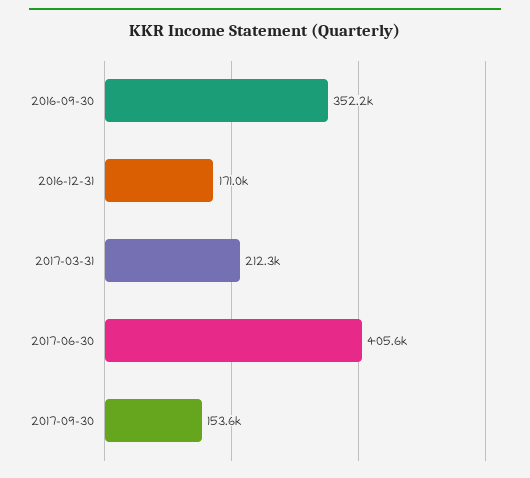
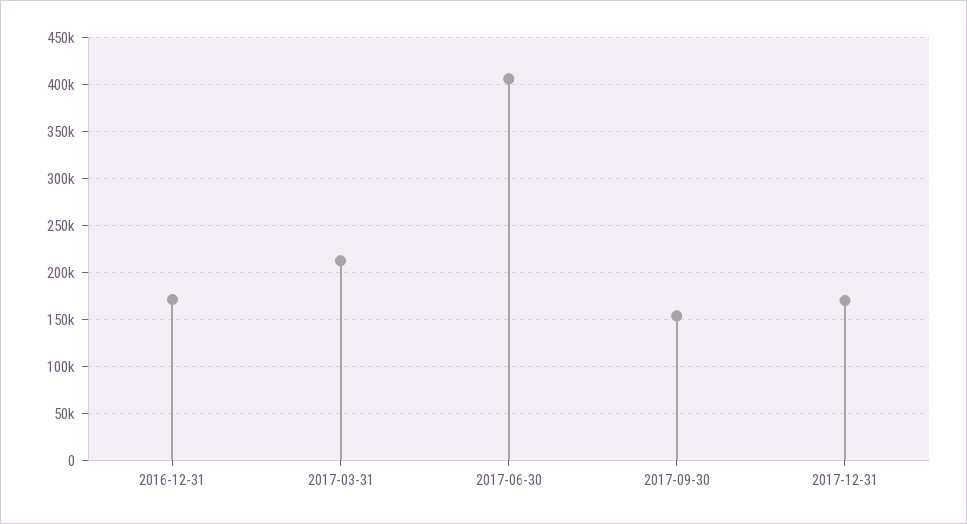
2016-09-30: 352200 -> none
2017-12-31: none -> 170000

